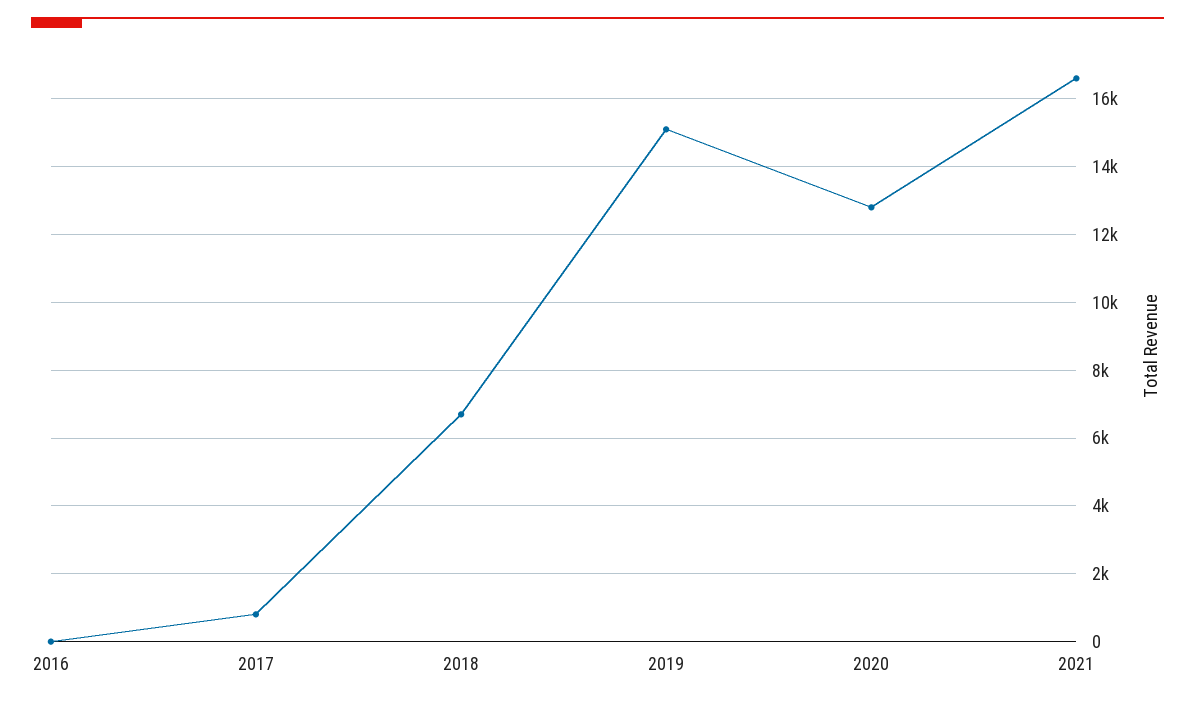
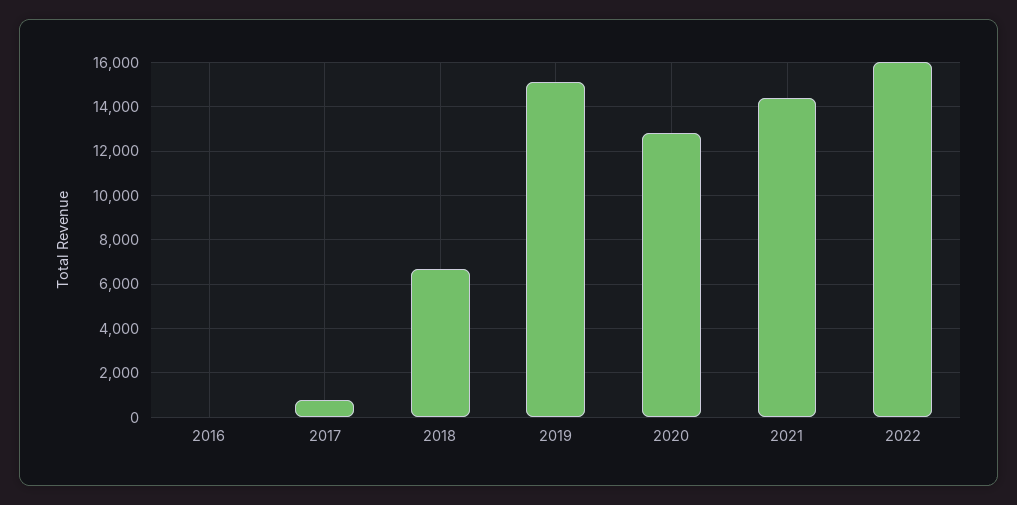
2021: 16600 -> 14500
2022: none -> 16000

